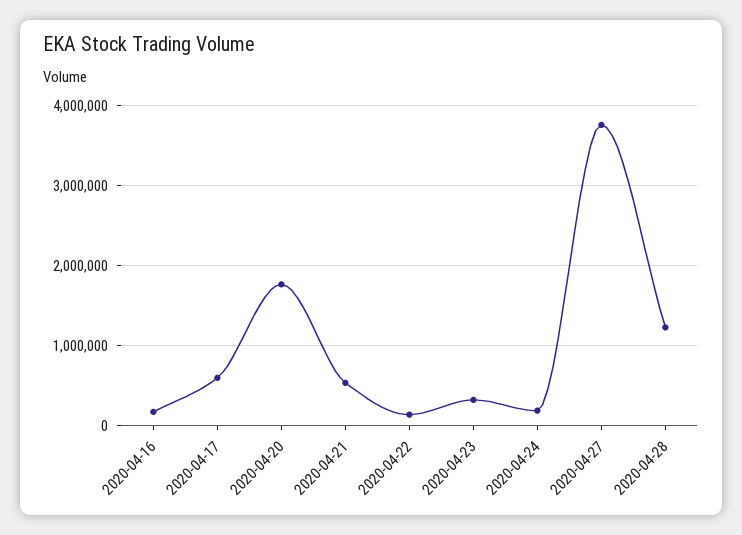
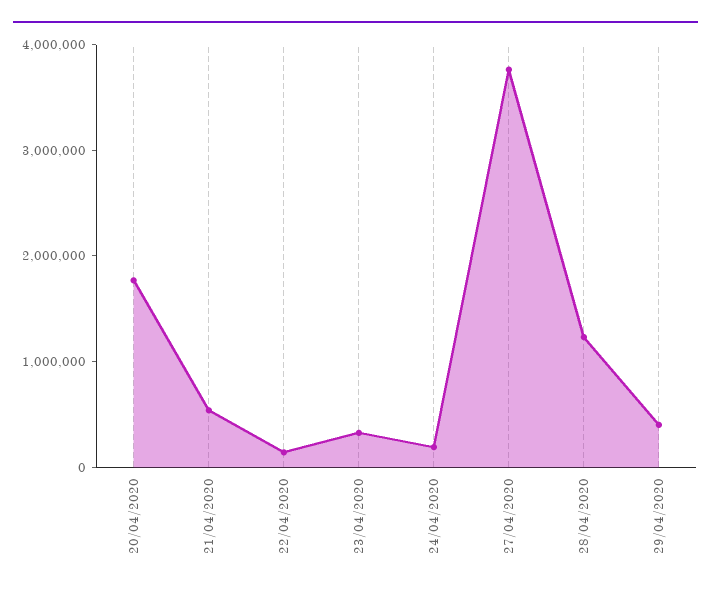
2020-04-16: 200000 -> none
2020-04-17: 600000 -> none
29/04/2020: none -> 400000

